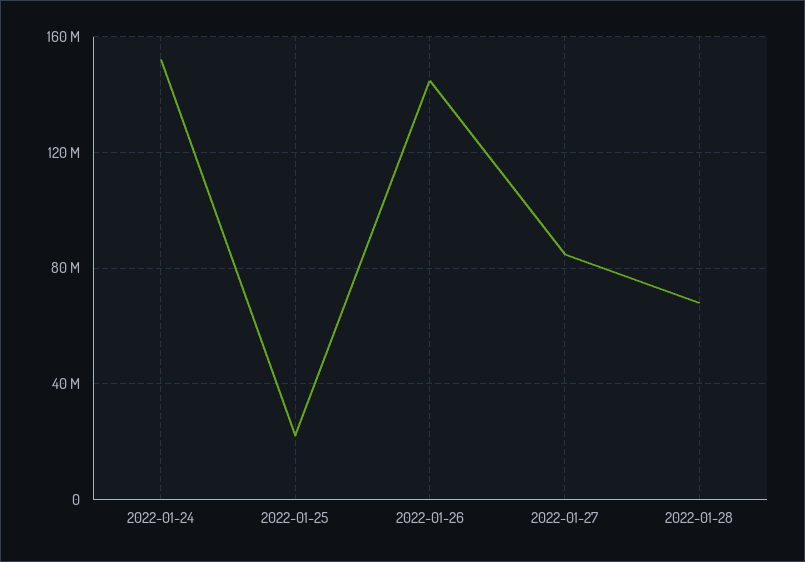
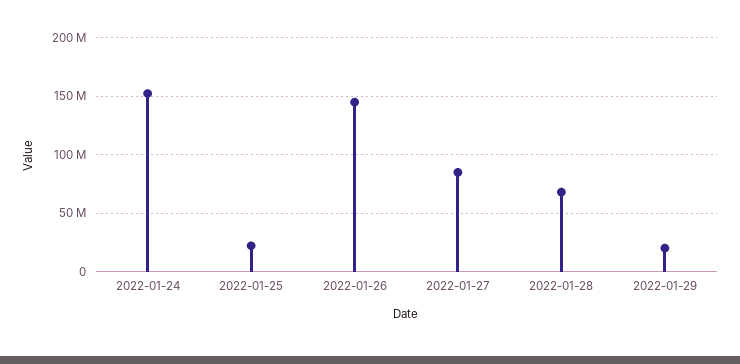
2022-01-29: none -> 20000000

